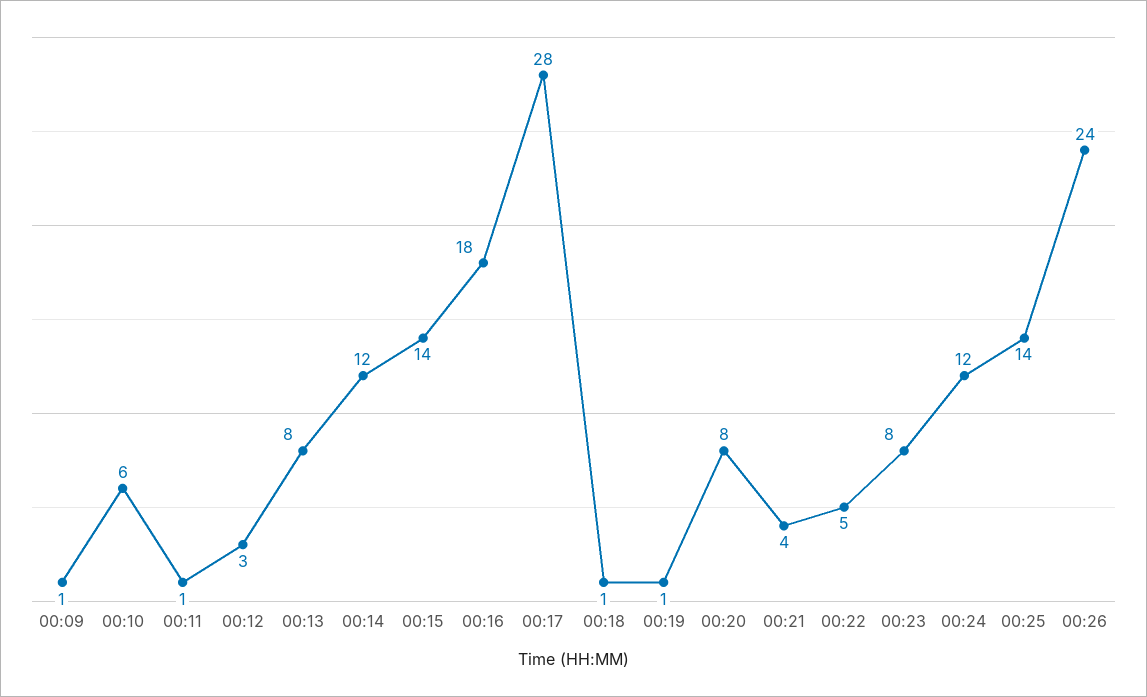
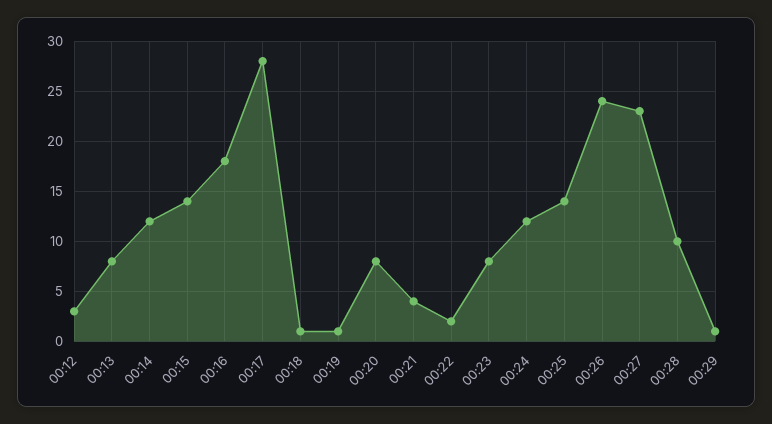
00:09: 1 -> none
00:10: 6 -> none
00:11: 1 -> none
00:22: 5 -> 2
00:27: none -> 23
00:28: none -> 10
00:29: none -> 1

